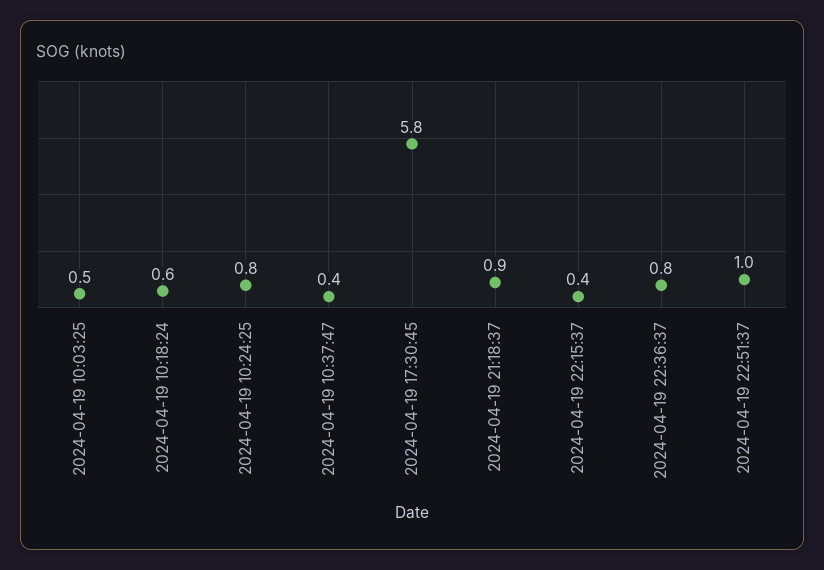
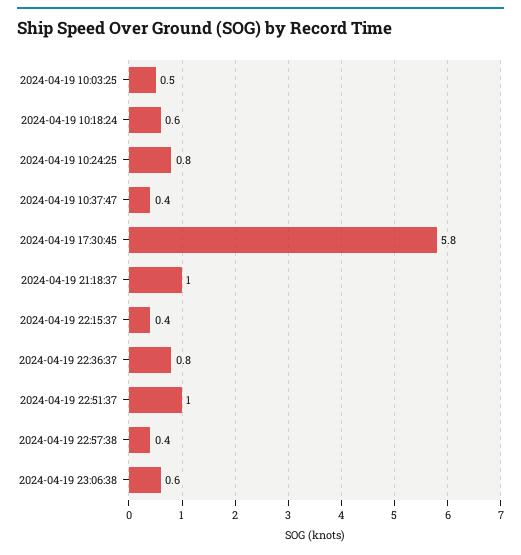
2024-04-19 21:18:37: 0.9 -> 1
2024-04-19 22:57:38: none -> 0.4
2024-04-19 23:06:38: none -> 0.6

